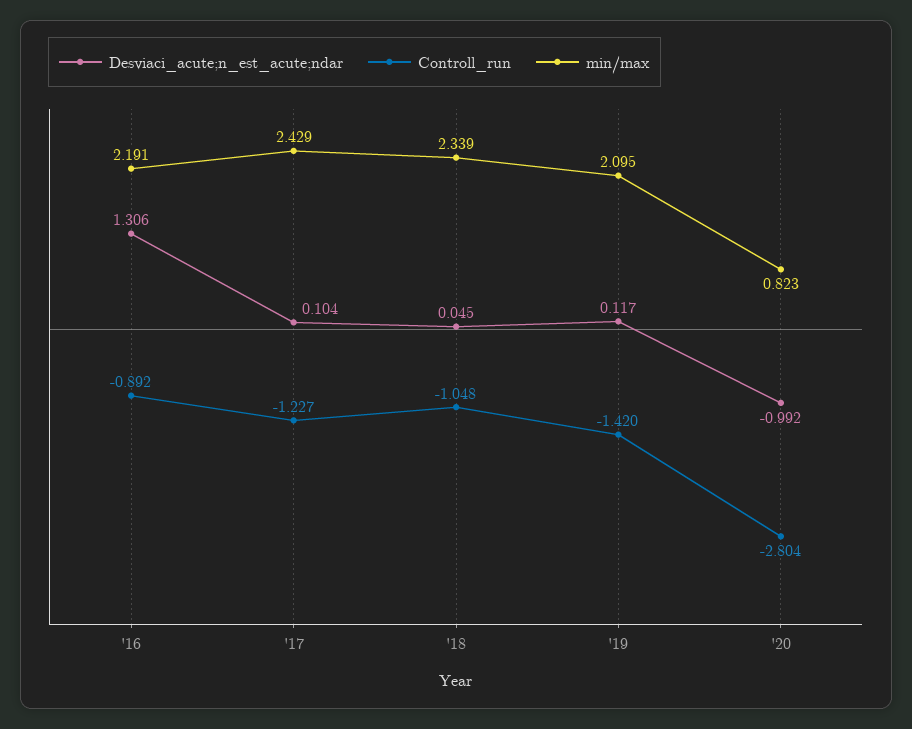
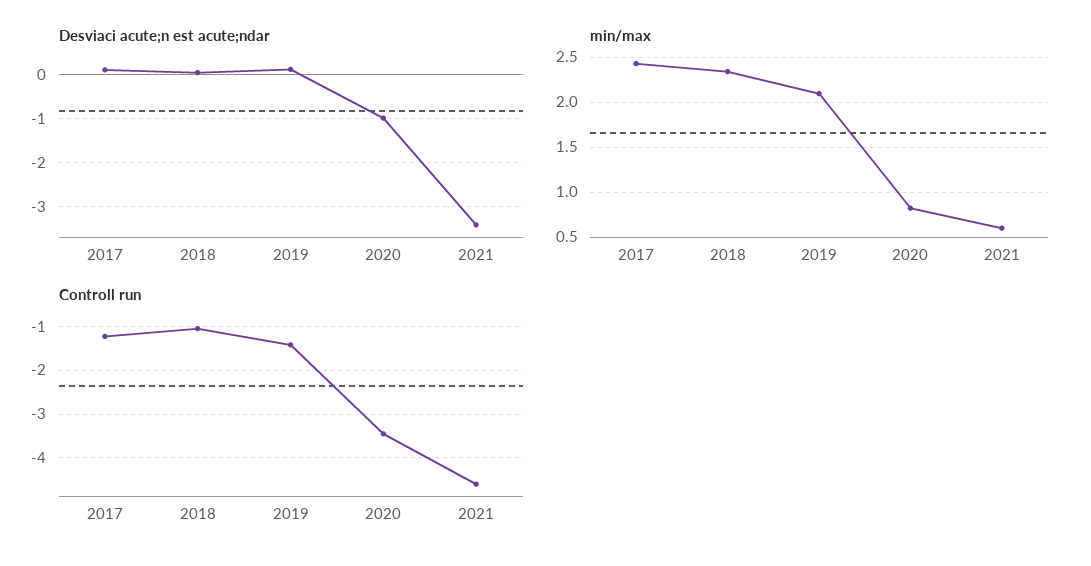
Desviaci_acute;n_est_acute;ndar, '16: 1.306 -> none
Controll_run, '16: -0.892 -> none
min/max, '16: 2.191 -> none
Controll_run, '20: -2.804 -> -3.4
Desviaci_acute;n_est_acute;ndar, 2021: none -> -3.4
min/max, 2021: none -> 0.6
Controll_run, 2021: none -> -4.6

